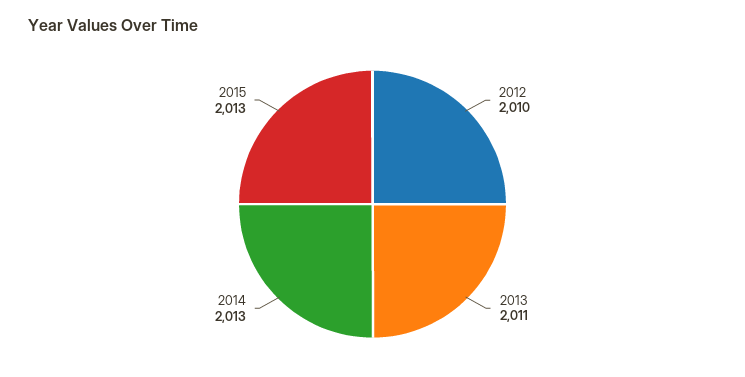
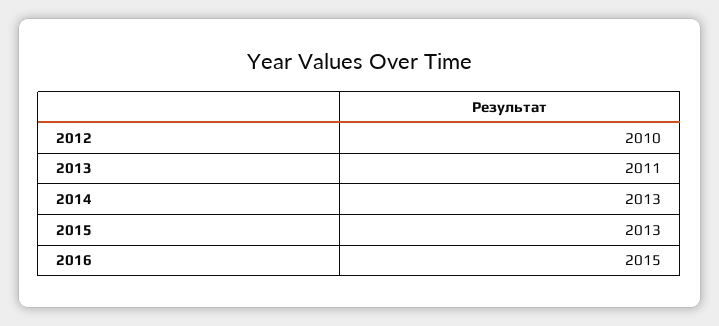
2016: none -> 2015

